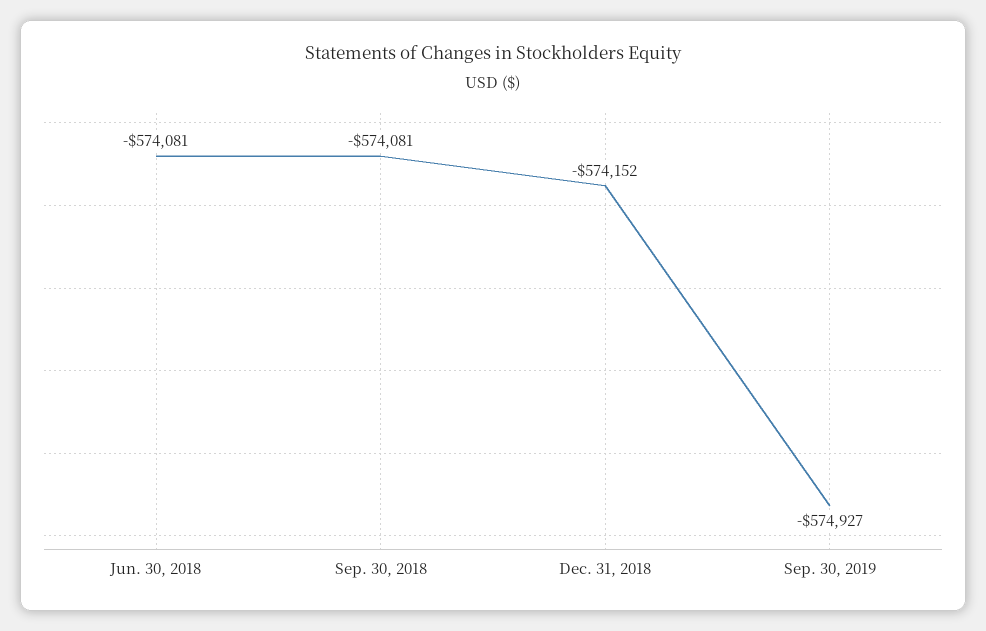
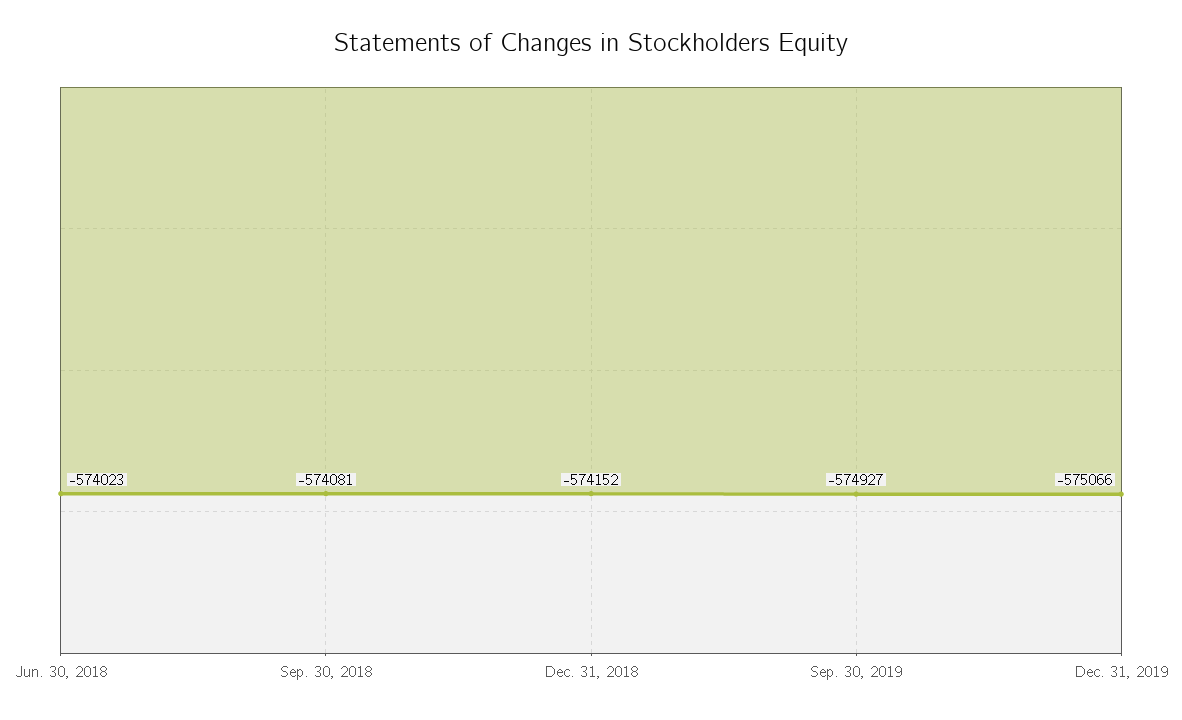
Jun. 30, 2018: -574081 -> -574023
Dec. 31, 2019: none -> -575066

